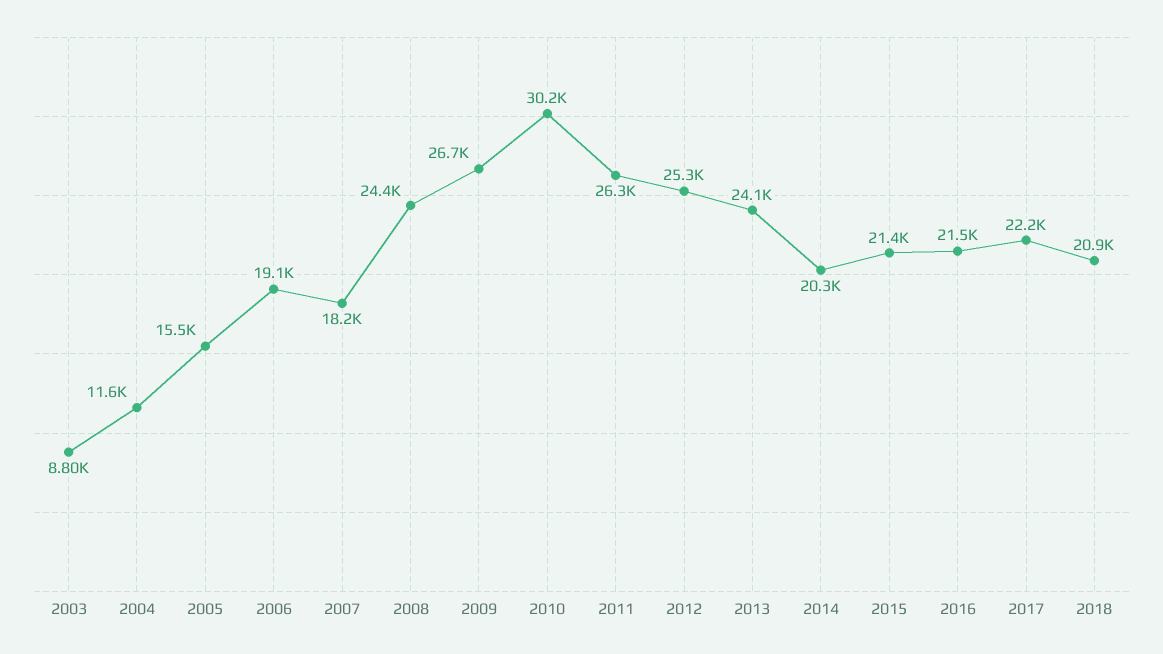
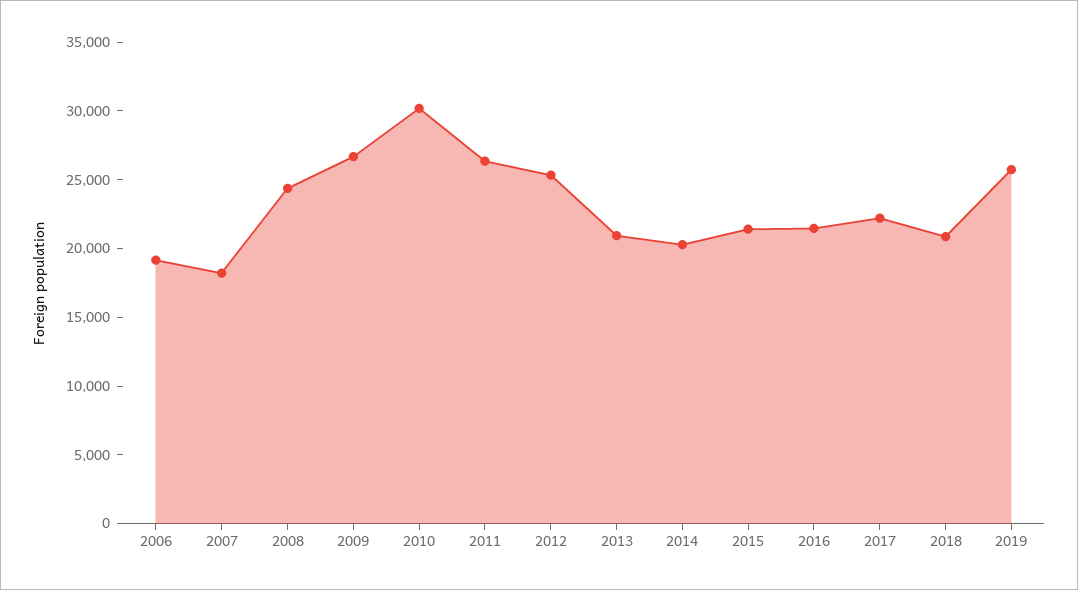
2003: 8800 -> none
2004: 11600 -> none
2005: 15500 -> none
2013: 24100 -> 21000
2019: none -> 26000

